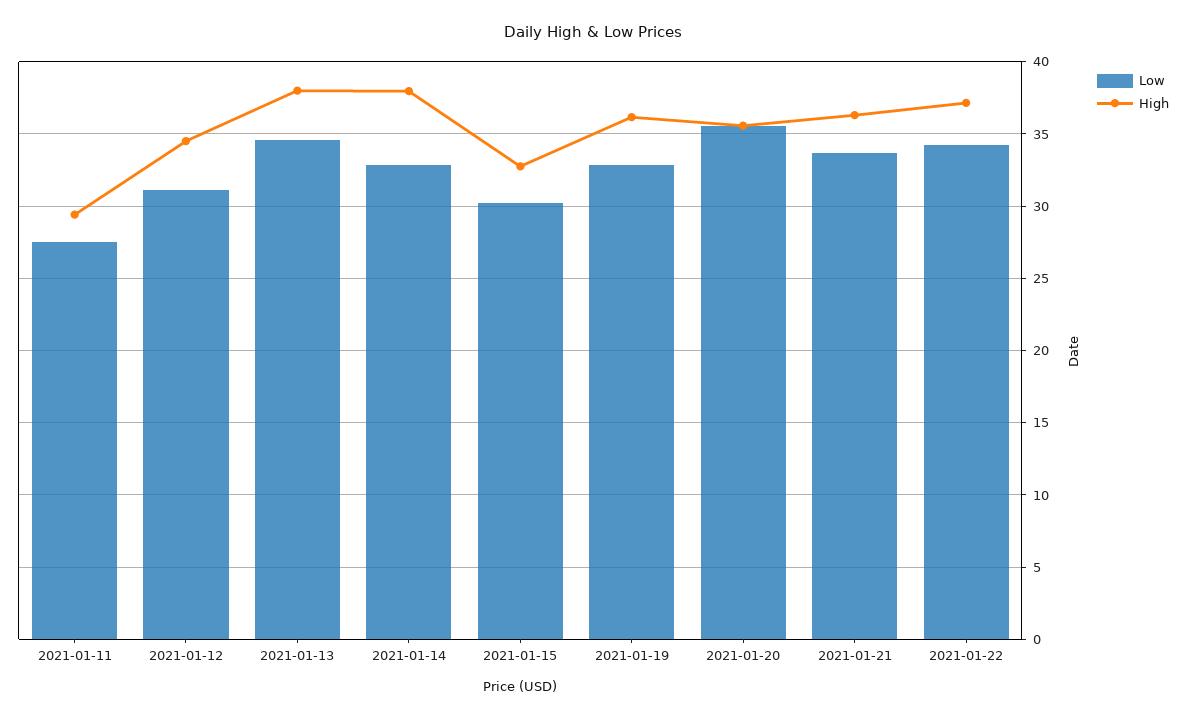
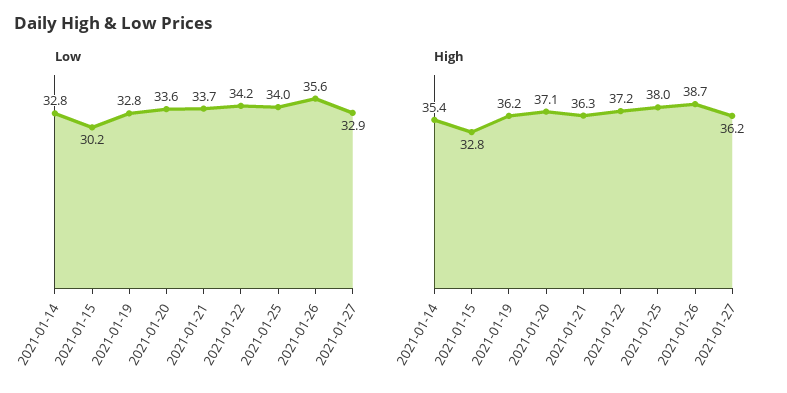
Low, 2021-01-11: 27.5 -> none
High, 2021-01-11: 29.5 -> none
Low, 2021-01-12: 31 -> none
High, 2021-01-12: 34.5 -> none
Low, 2021-01-13: 34.5 -> none
High, 2021-01-13: 38 -> none
High, 2021-01-14: 38 -> 35.4
Low, 2021-01-20: 35.5 -> 33.6
High, 2021-01-20: 35.5 -> 37.1
Low, 2021-01-25: none -> 34
Low, 2021-01-26: none -> 35.6
Low, 2021-01-27: none -> 32.9
High, 2021-01-25: none -> 38
High, 2021-01-26: none -> 38.7
High, 2021-01-27: none -> 36.2

